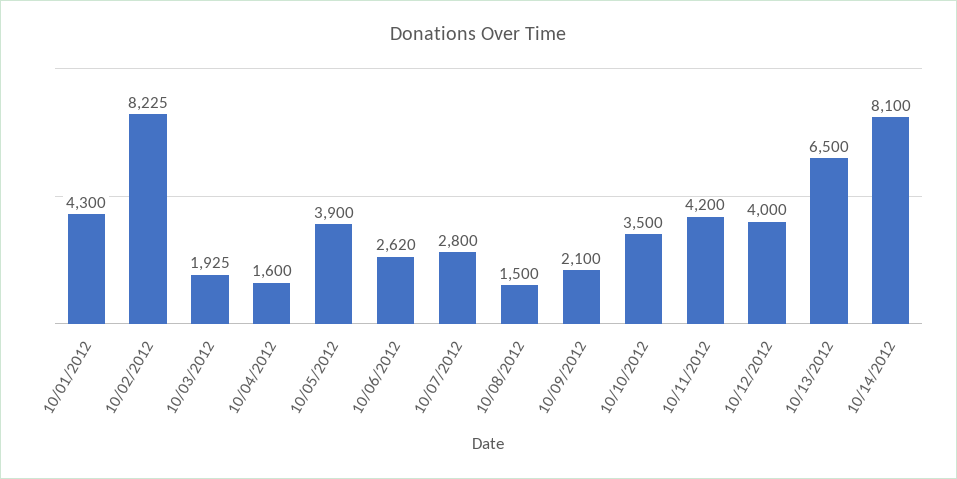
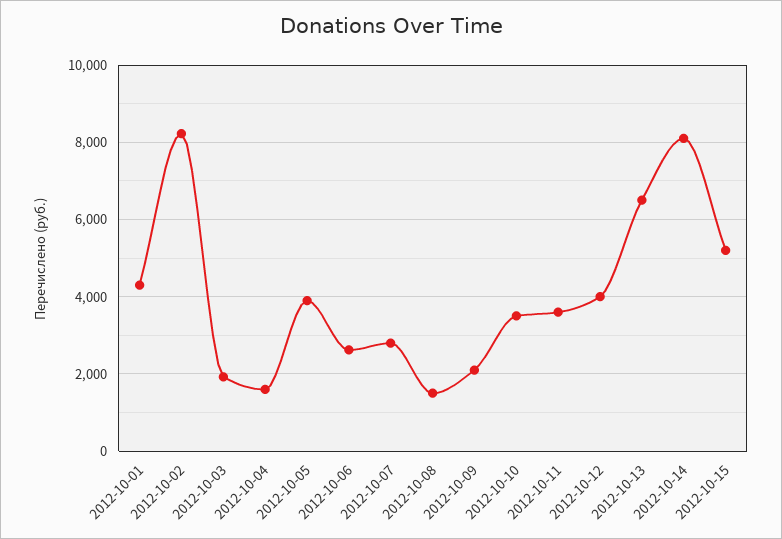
10/11/2012: 4200 -> 3600
2012-10-15: none -> 5200

